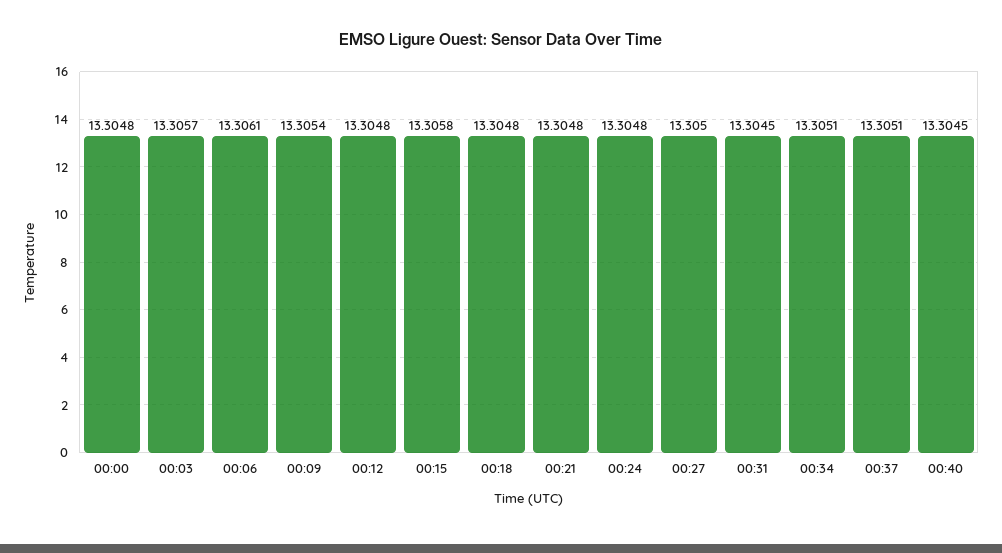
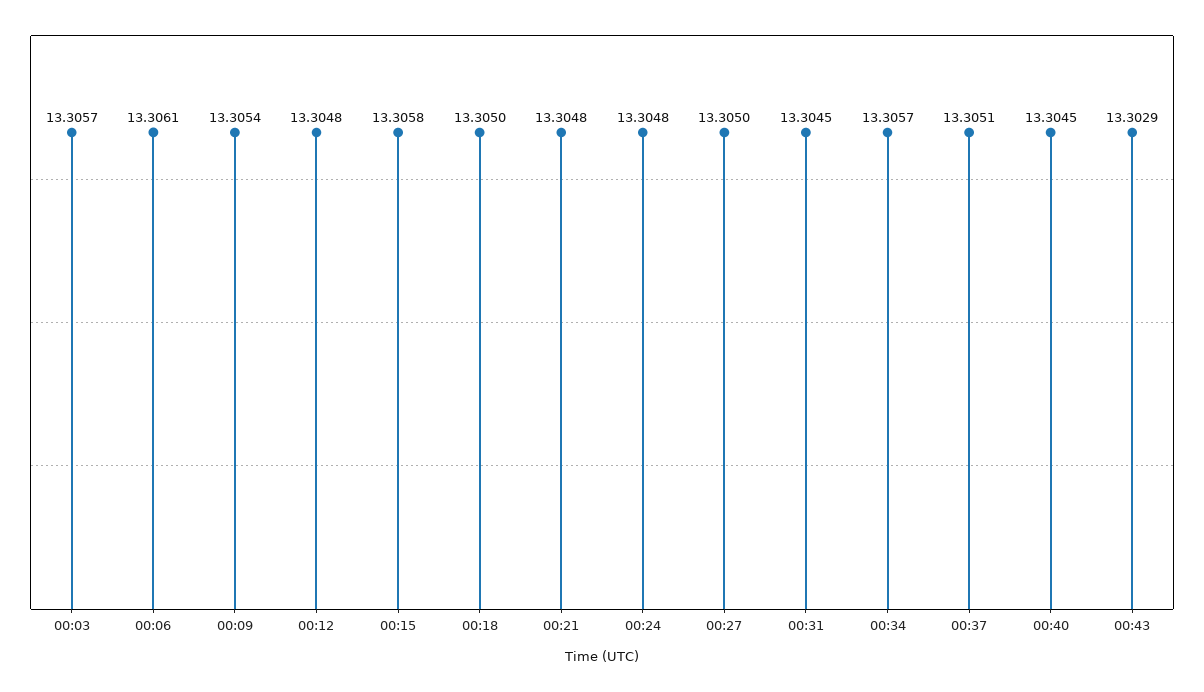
00:00: 13.3048 -> none
00:18: 13.3048 -> 13.305
00:34: 13.3051 -> 13.3057
00:43: none -> 13.3029

